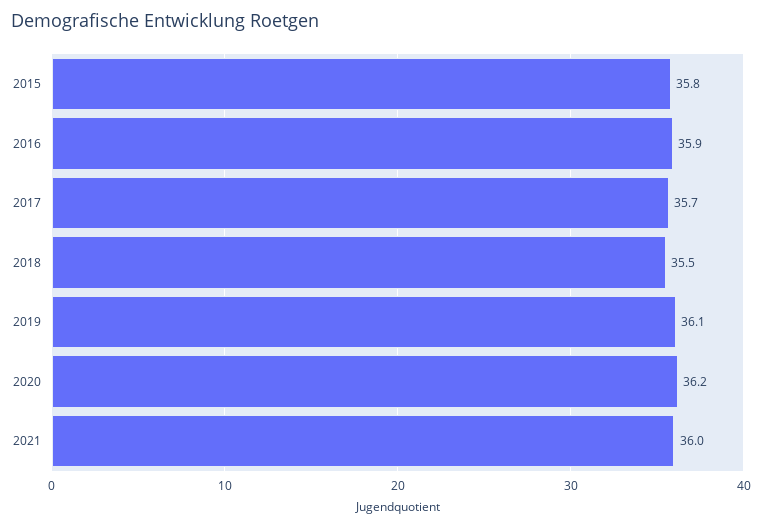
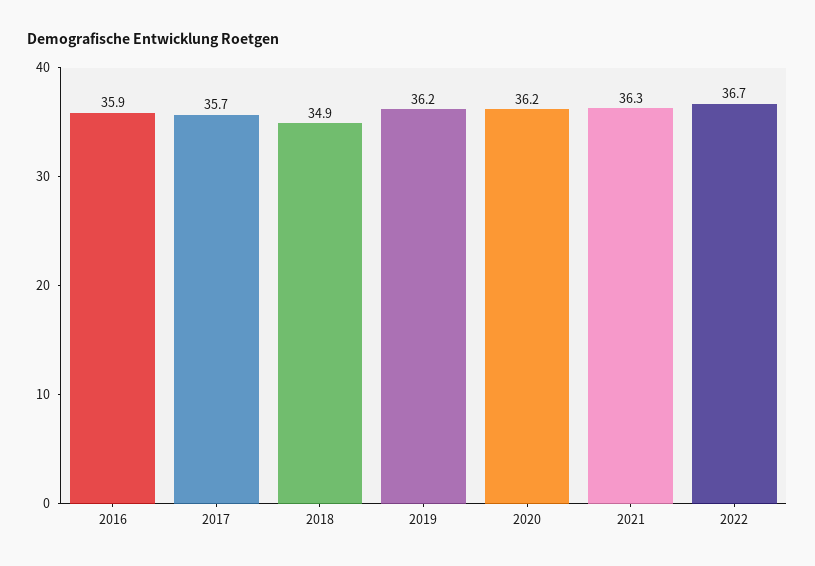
2015: 35.8 -> none
2018: 35.5 -> 34.9
2019: 36.1 -> 36.2
2021: 36 -> 36.3
2022: none -> 36.7

